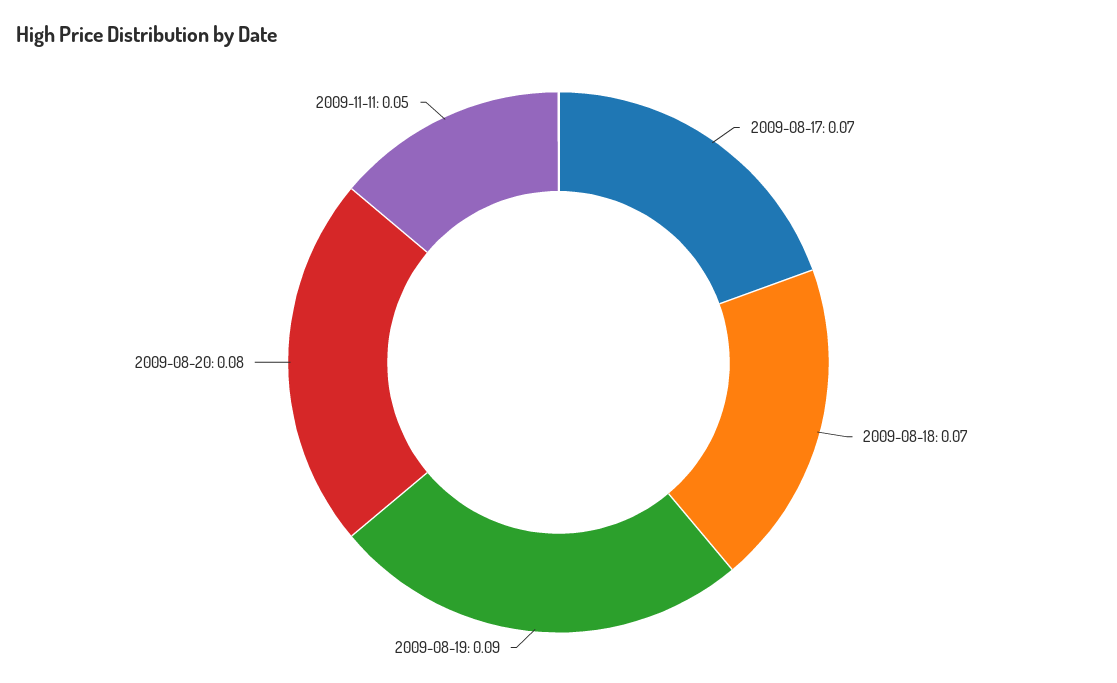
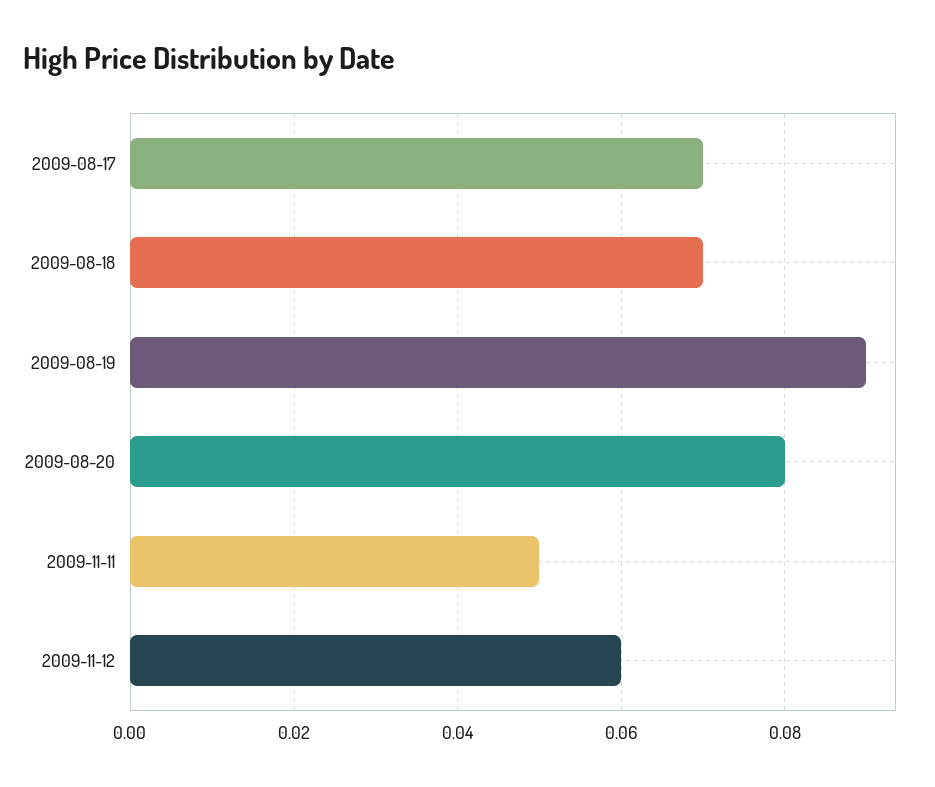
2009-11-12: none -> 0.06

